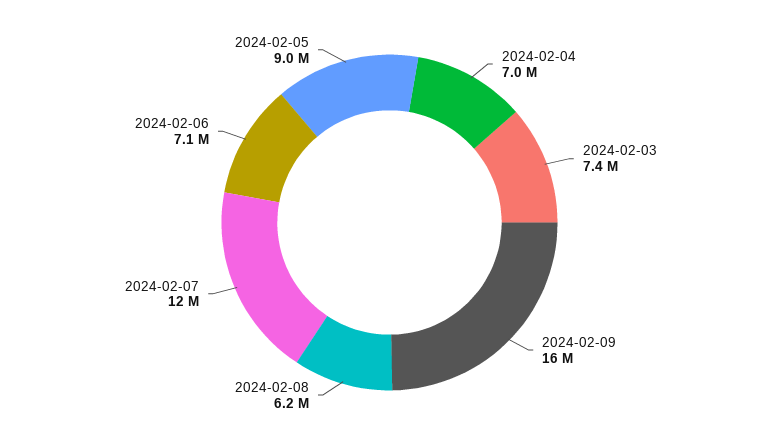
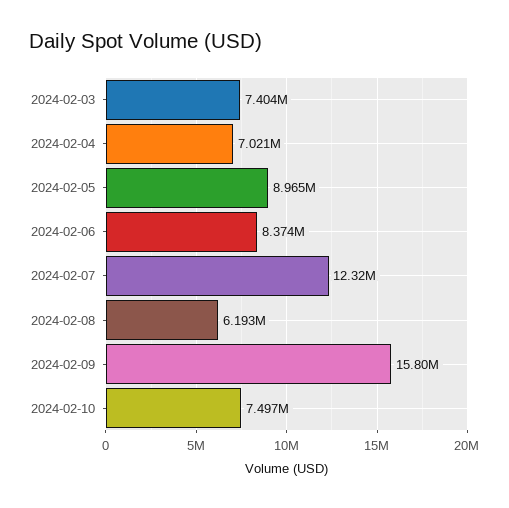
2024-02-06: 7100000 -> 8374000
2024-02-10: none -> 7497000

